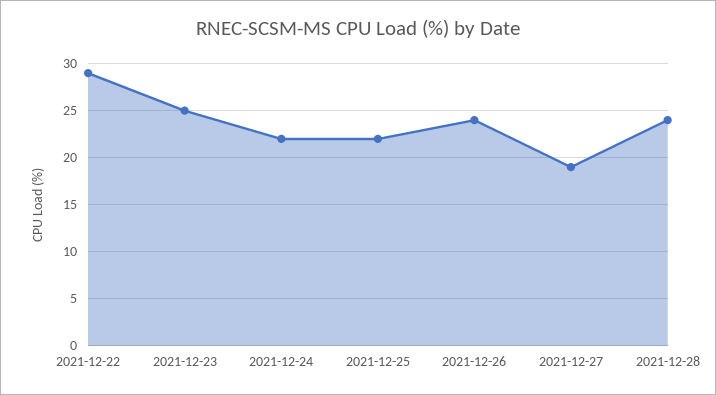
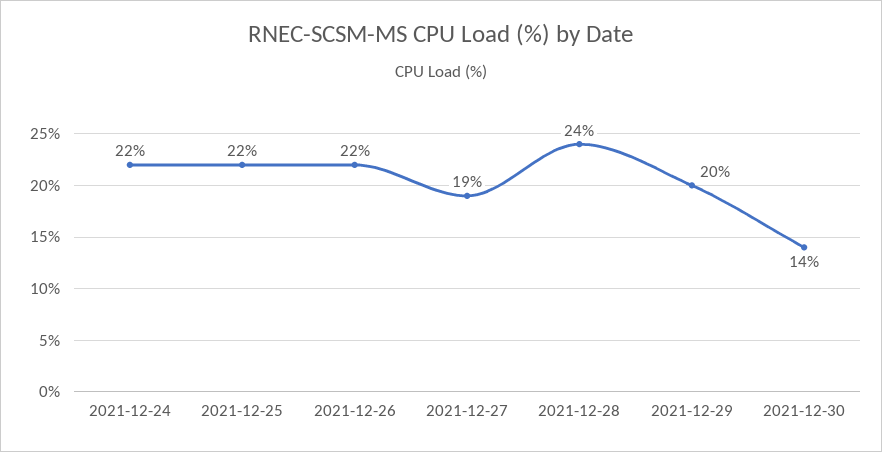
2021-12-22: 29 -> none
2021-12-23: 25 -> none
2021-12-26: 24 -> 22
2021-12-29: none -> 20
2021-12-30: none -> 14

